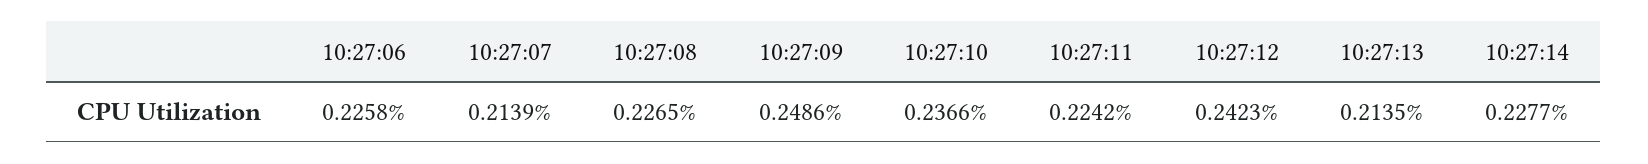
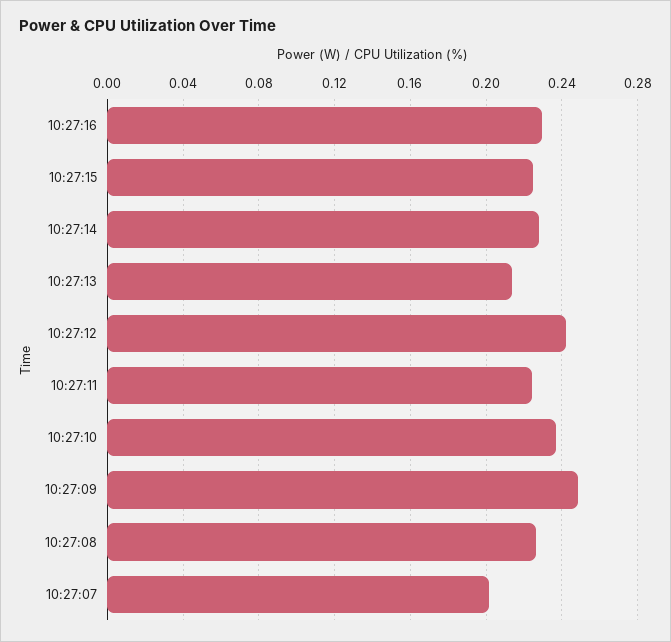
10:27:06: 0.2258 -> none
10:27:07: 0.2139 -> 0.2
10:27:16: none -> 0.23
10:27:15: none -> 0.225

